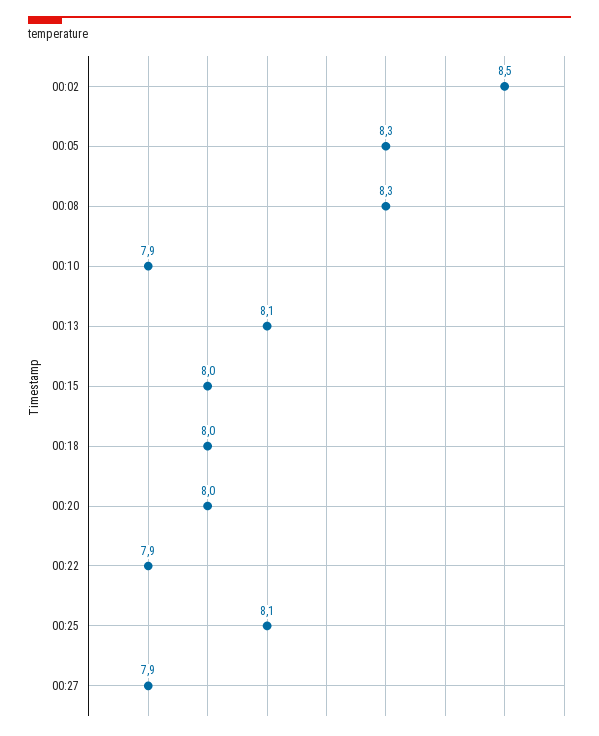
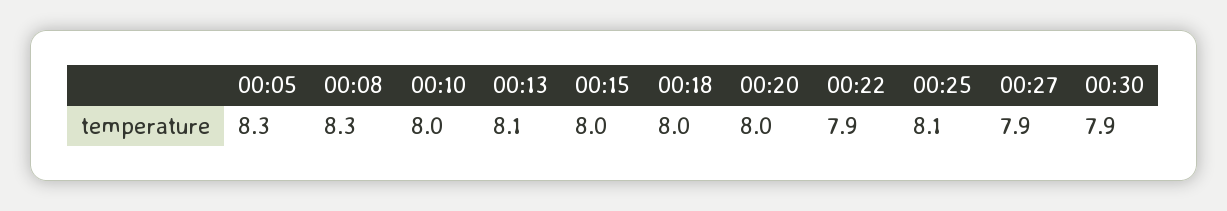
00:02: 8.5 -> none
00:10: 7.9 -> 8
00:30: none -> 7.9

